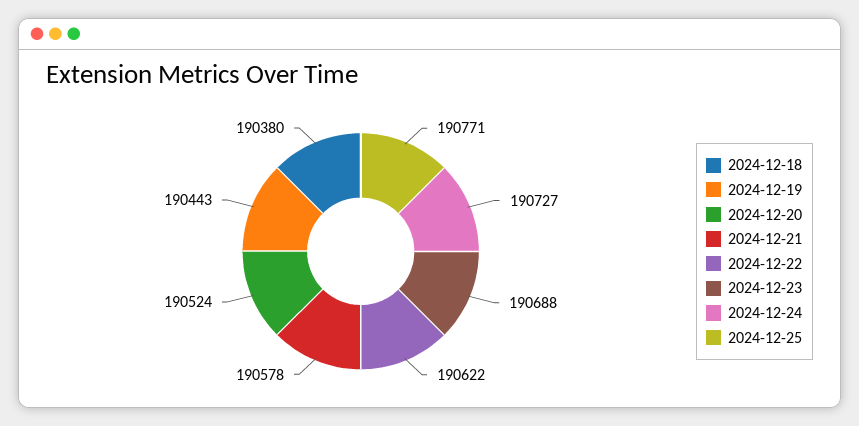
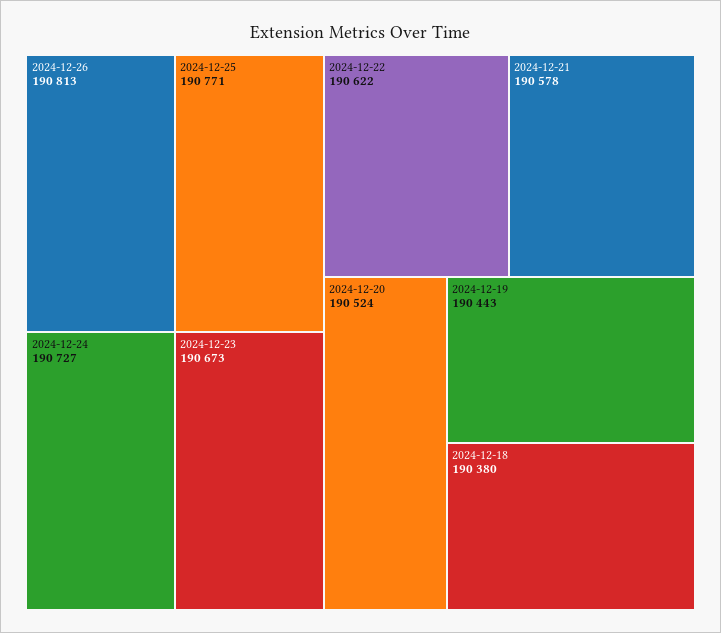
2024-12-23: 190688 -> 190673
2024-12-26: none -> 190813

